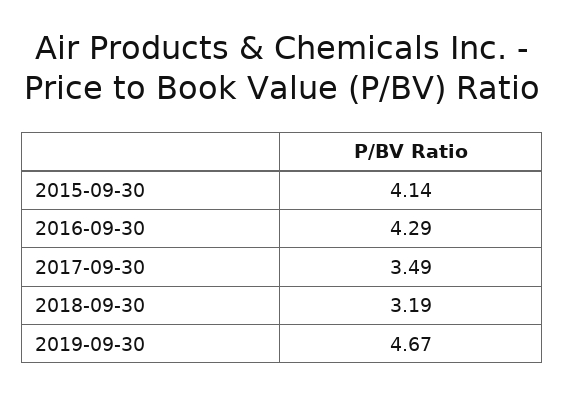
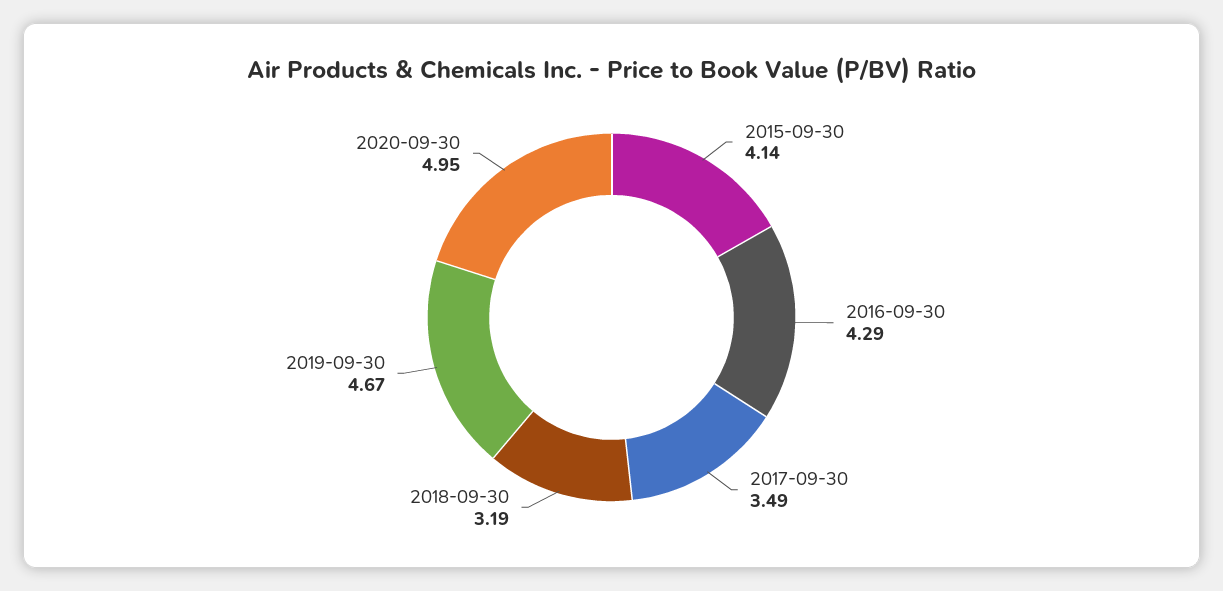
2020-09-30: none -> 4.95

